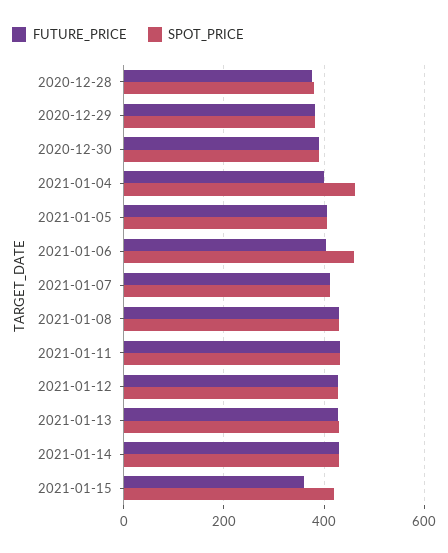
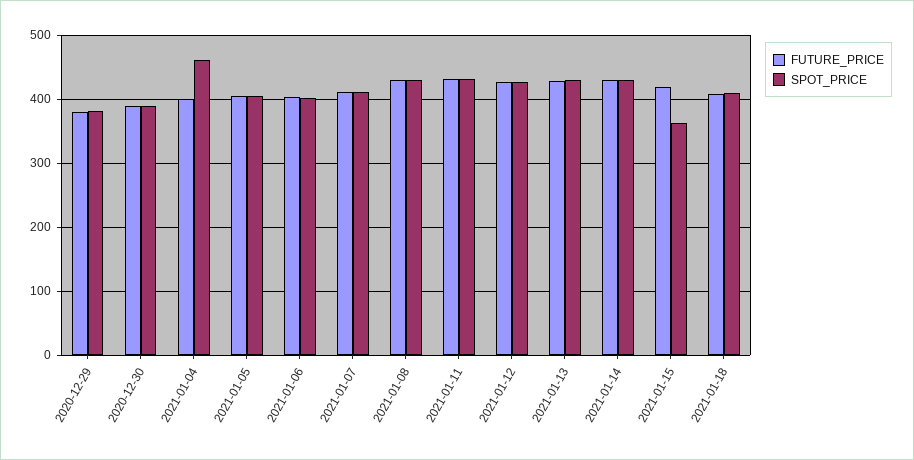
FUTURE_PRICE, 2020-12-28: 380 -> none
SPOT_PRICE, 2020-12-28: 380 -> none
SPOT_PRICE, 2021-01-06: 460 -> 400
FUTURE_PRICE, 2021-01-15: 360 -> 420
SPOT_PRICE, 2021-01-15: 420 -> 360
FUTURE_PRICE, 2021-01-18: none -> 410
SPOT_PRICE, 2021-01-18: none -> 410

